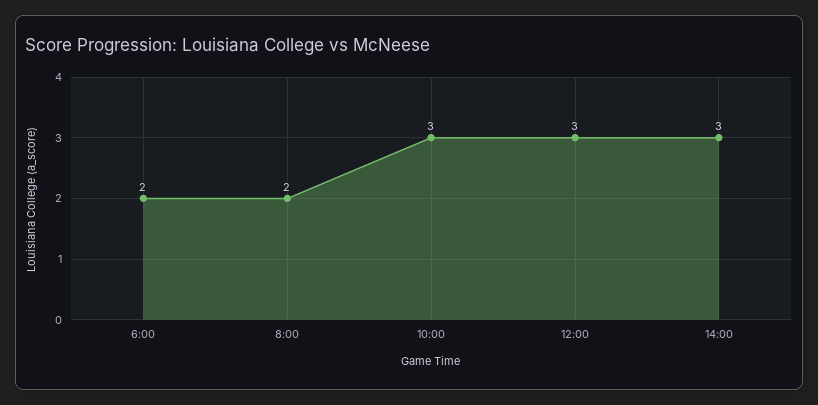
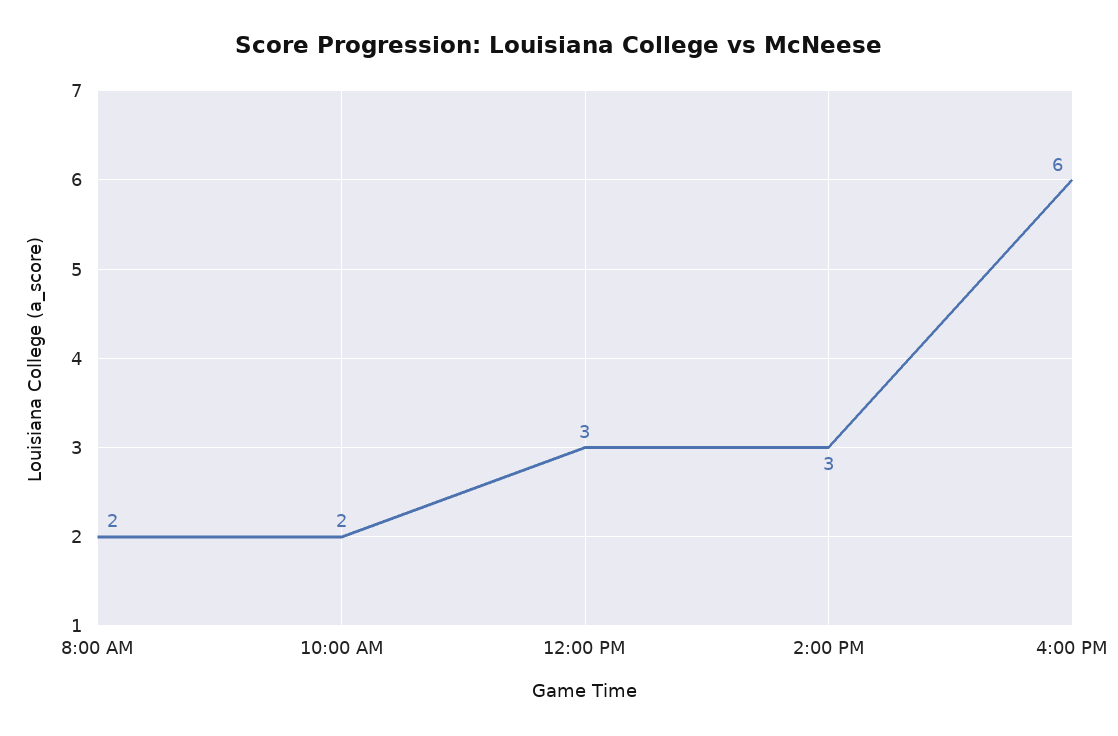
6:00: 2 -> none
10:00: 3 -> 2
4:00 PM: none -> 6

